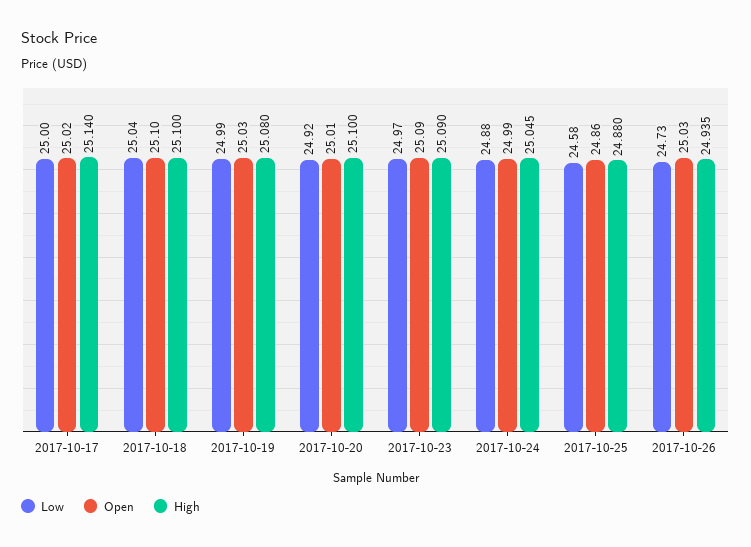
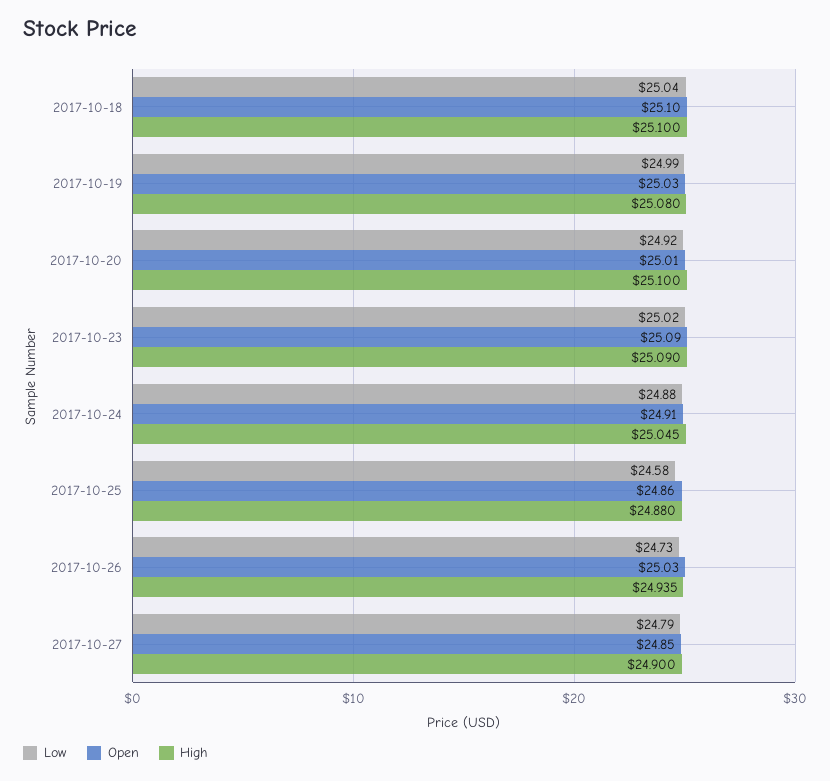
Low, 2017-10-17: 25 -> none
Open, 2017-10-17: 25.02 -> none
High, 2017-10-17: 25.14 -> none
Low, 2017-10-23: 24.97 -> 25.02
Open, 2017-10-24: 24.99 -> 24.91
Low, 2017-10-27: none -> 24.79
Open, 2017-10-27: none -> 24.85
High, 2017-10-27: none -> 24.9

